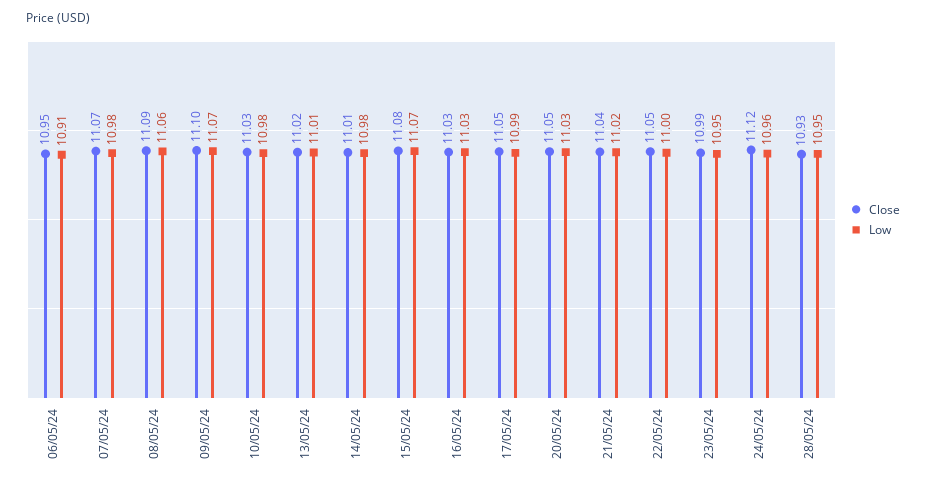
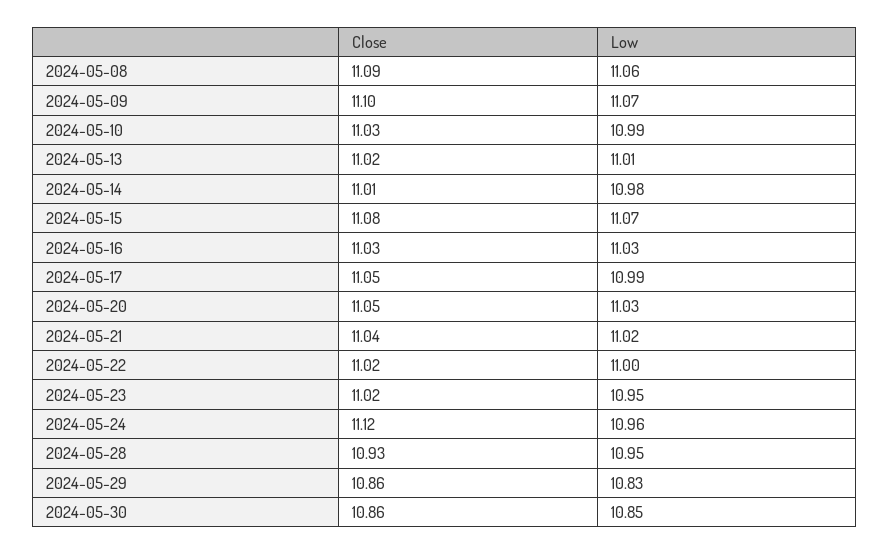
Close, 06/05/24: 10.95 -> none
Low, 06/05/24: 10.91 -> none
Close, 07/05/24: 11.07 -> none
Low, 07/05/24: 10.98 -> none
Low, 10/05/24: 10.98 -> 10.99
Close, 22/05/24: 11.05 -> 11.02
Close, 23/05/24: 10.99 -> 11.02
Close, 2024-05-29: none -> 10.86
Low, 2024-05-29: none -> 10.83
Close, 2024-05-30: none -> 10.86
Low, 2024-05-30: none -> 10.85

